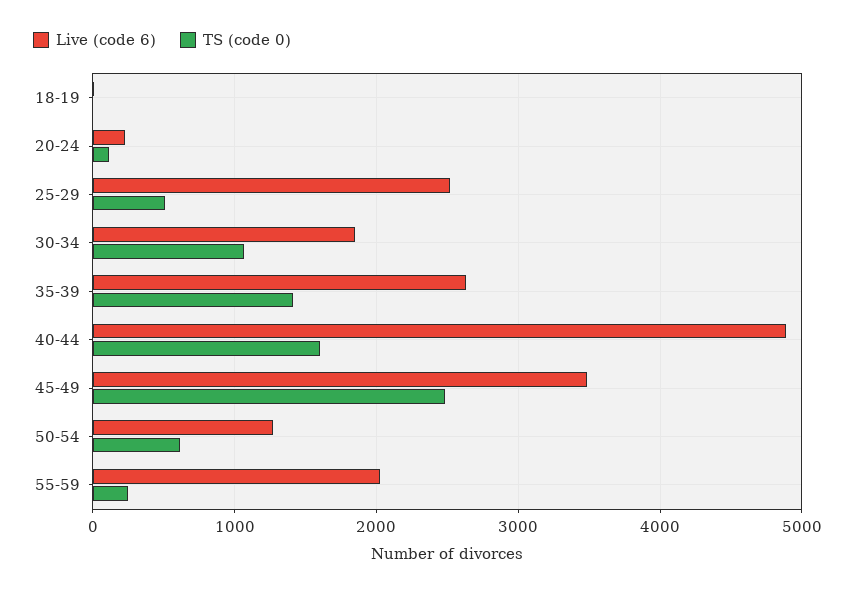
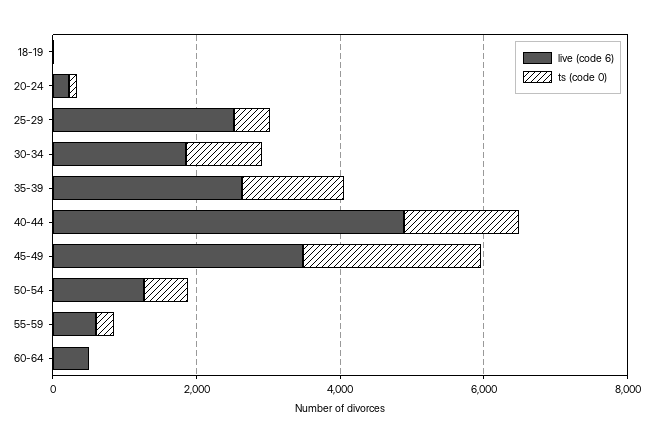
Live (code 6), 55-59: 2000 -> 500
Live (code 6), 60-64: none -> 500
TS (code 0), 60-64: none -> 0

